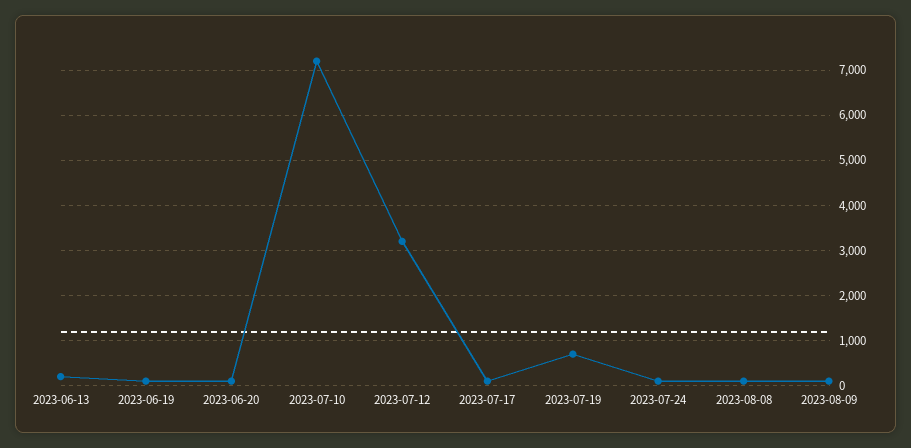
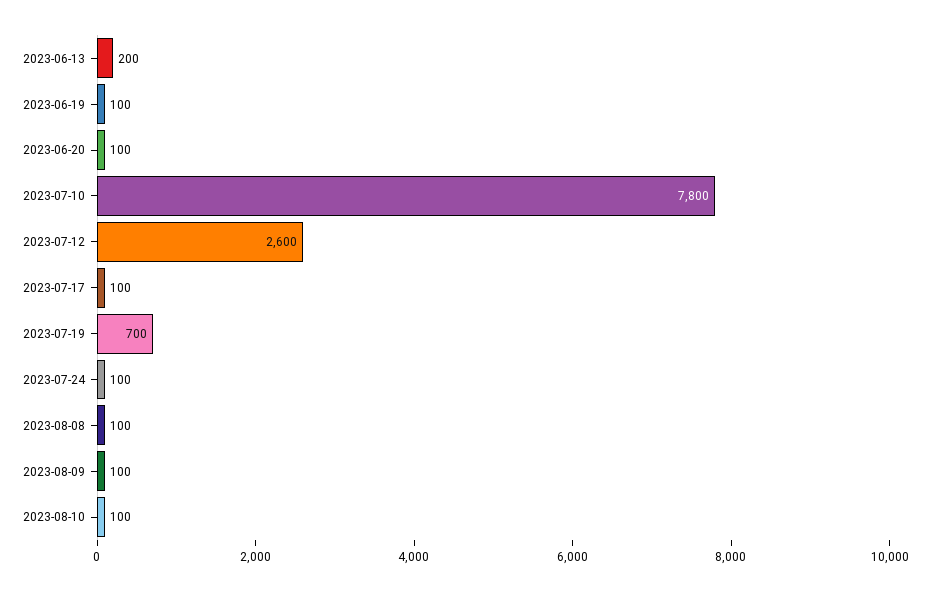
2023-07-10: 7200 -> 7800
2023-07-12: 3200 -> 2600
2023-08-10: none -> 100

